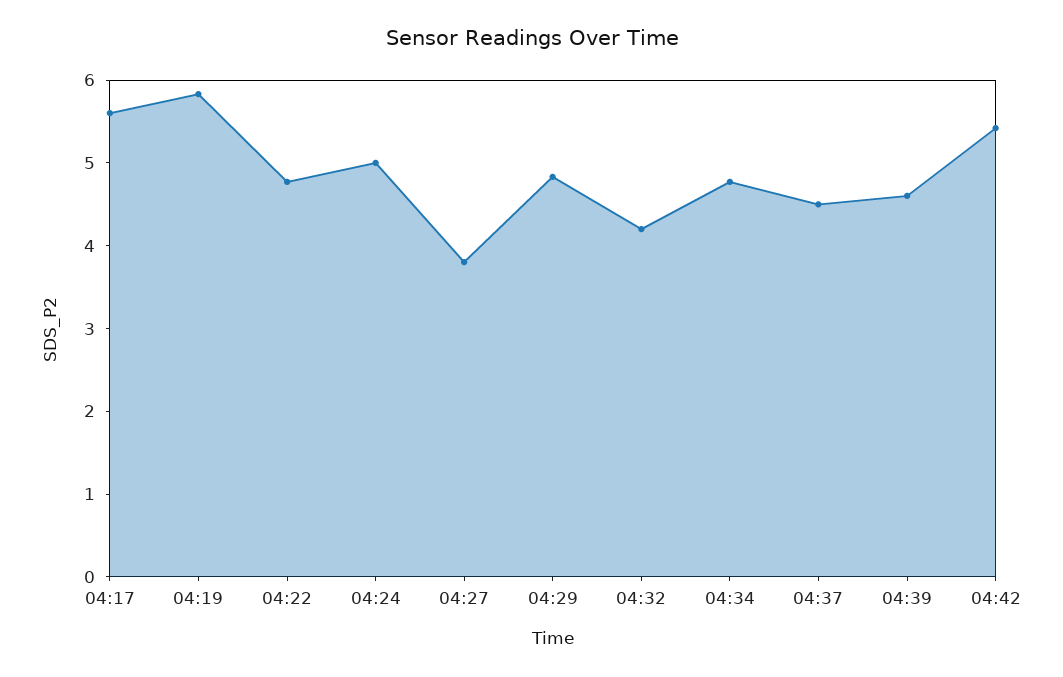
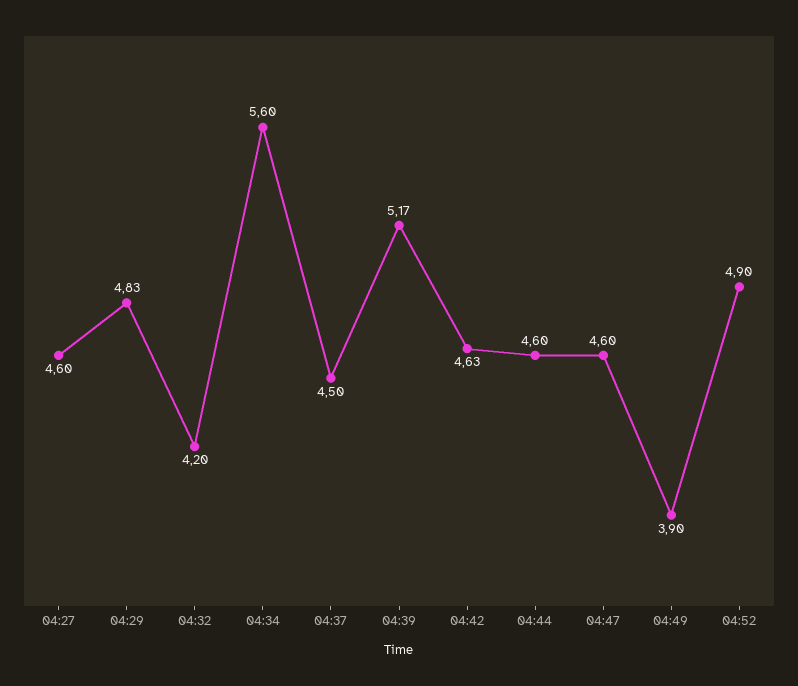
04:17: 5.6 -> none
04:19: 5.8 -> none
04:22: 4.8 -> none
04:24: 5 -> none
04:27: 3.8 -> 4.6
04:34: 4.8 -> 5.6
04:39: 4.6 -> 5.17
04:42: 5.4 -> 4.63
04:44: none -> 4.6
04:47: none -> 4.6
04:49: none -> 3.9
04:52: none -> 4.9

